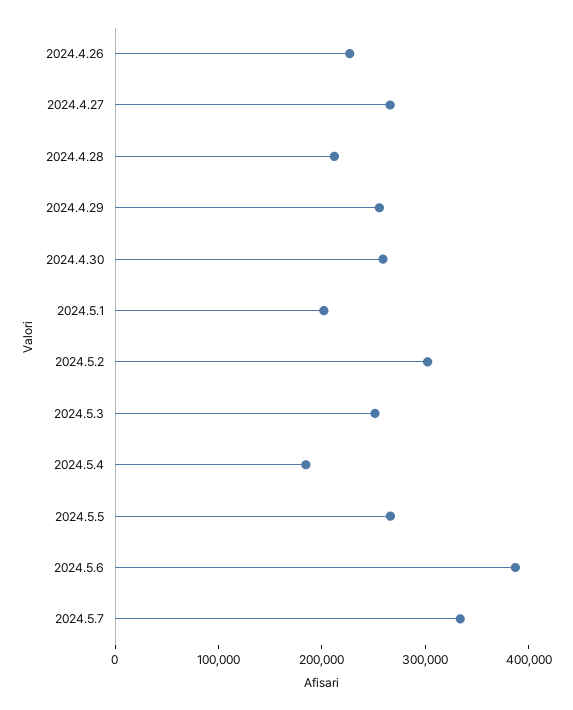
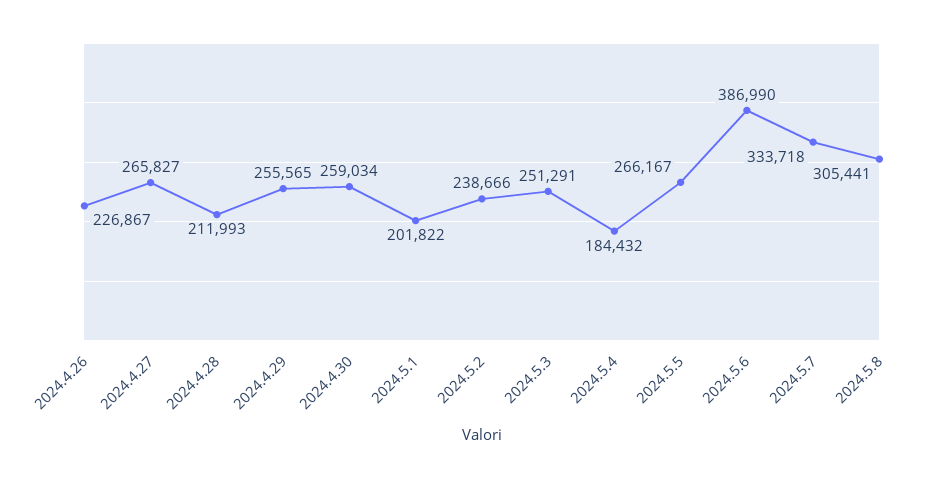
2024.5.2: 300000 -> 238666
2024.5.8: none -> 305441

